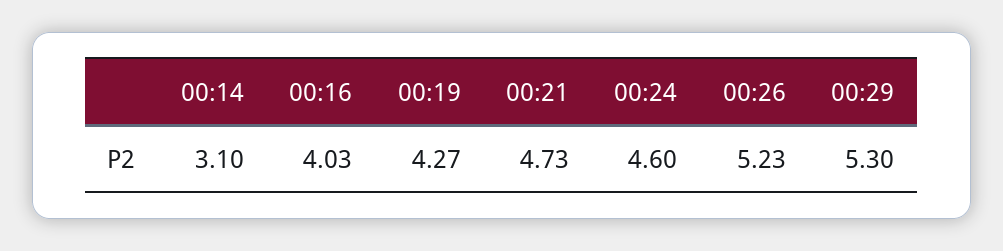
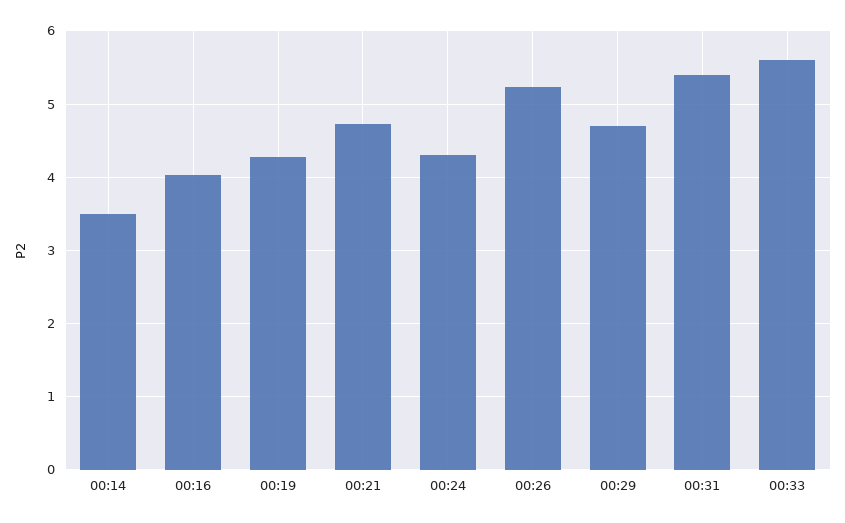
00:14: 3.1 -> 3.5
00:24: 4.6 -> 4.3
00:29: 5.3 -> 4.7
00:31: none -> 5.4
00:33: none -> 5.6

